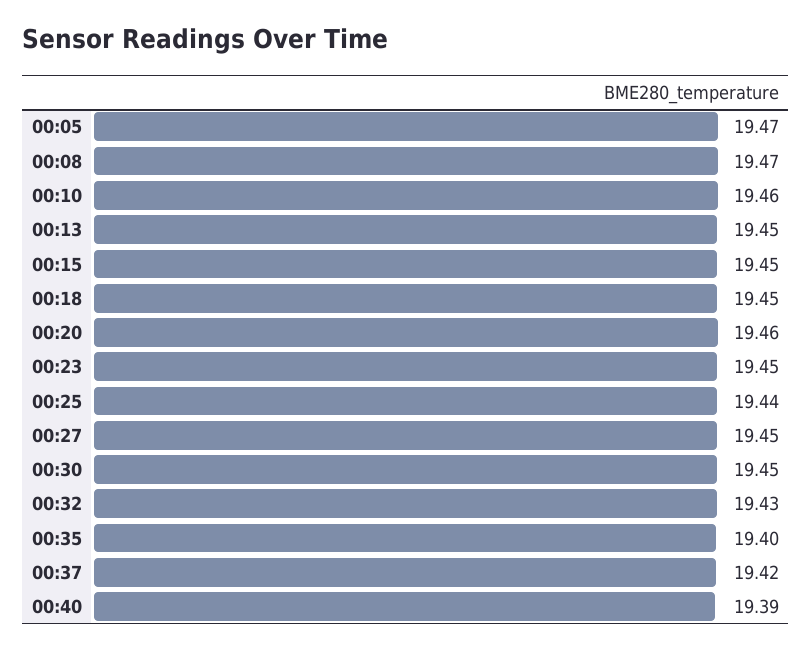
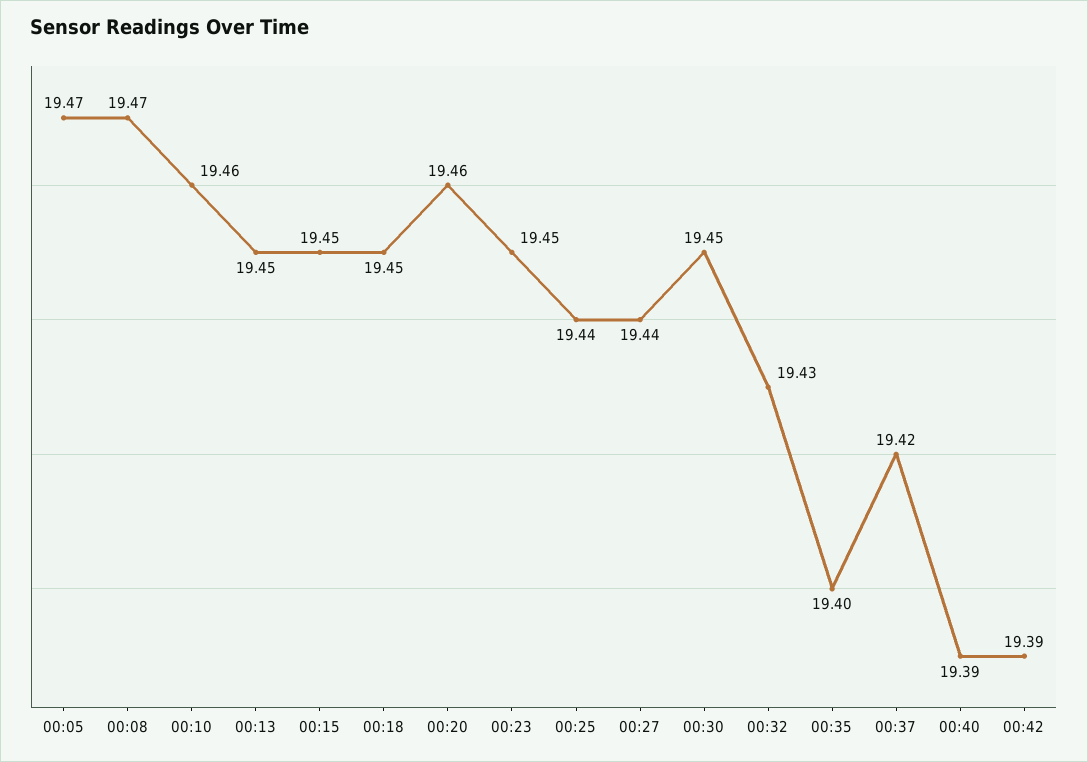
00:27: 19.45 -> 19.44
00:42: none -> 19.39

